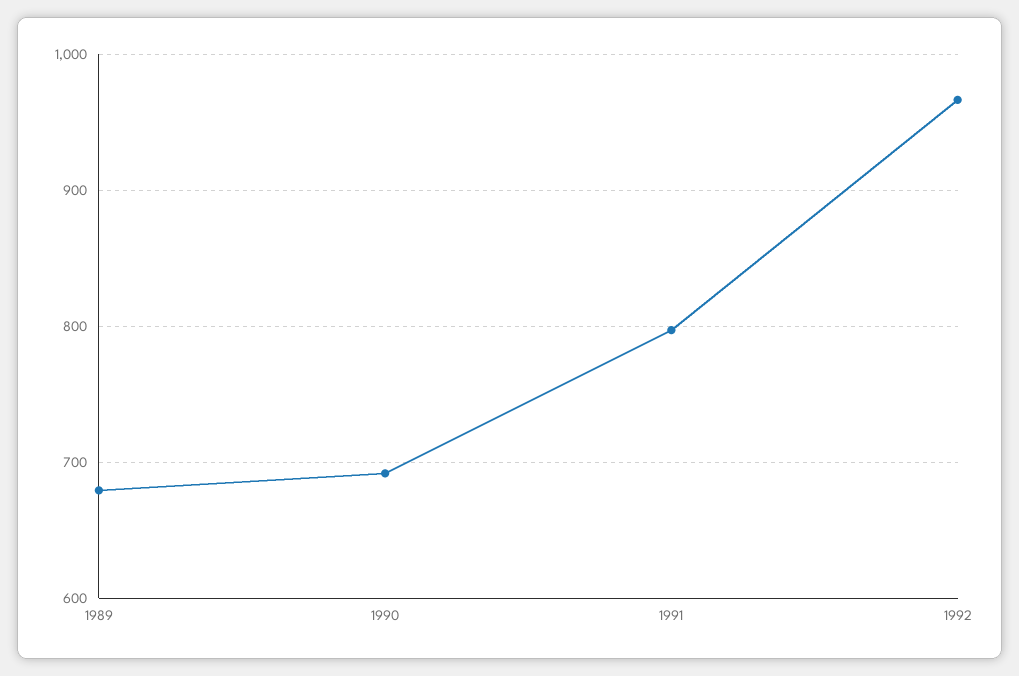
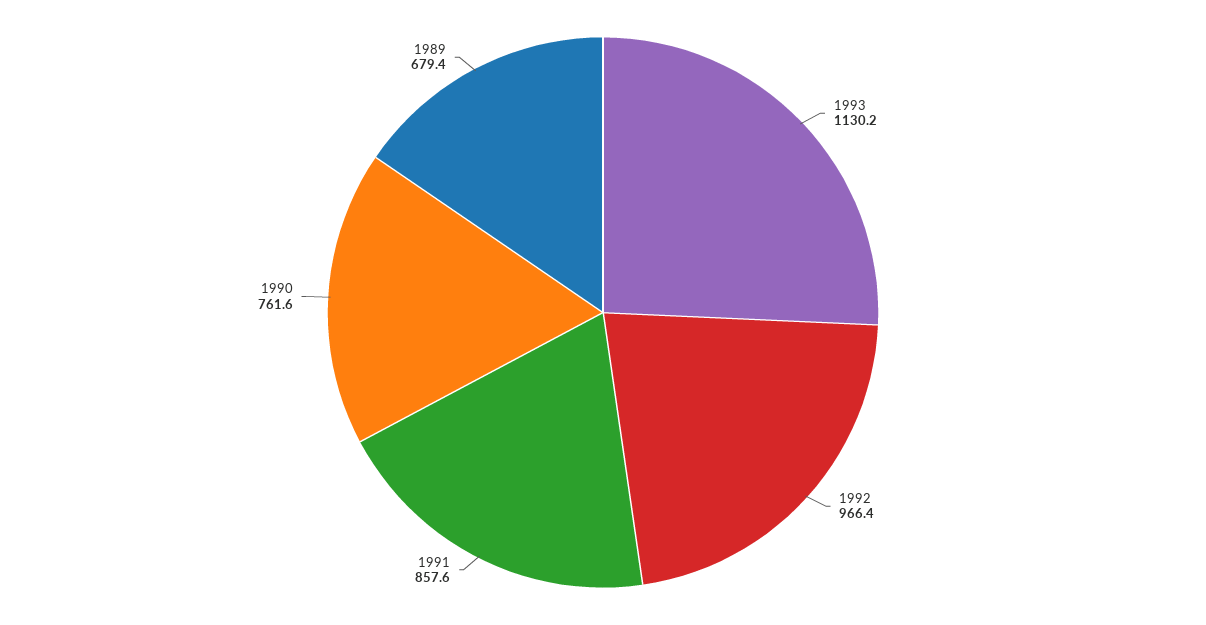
1990: 690 -> 761.6
1991: 800 -> 857.6
1993: none -> 1130.2

